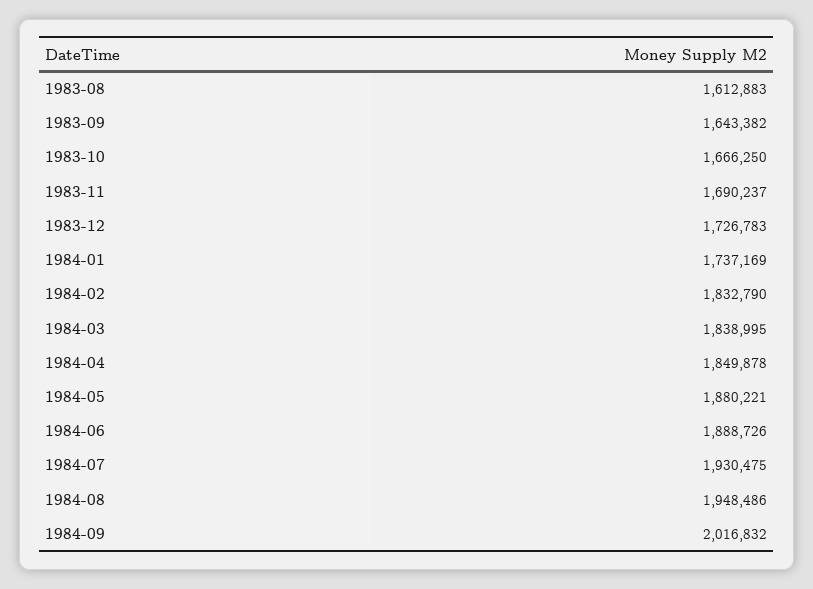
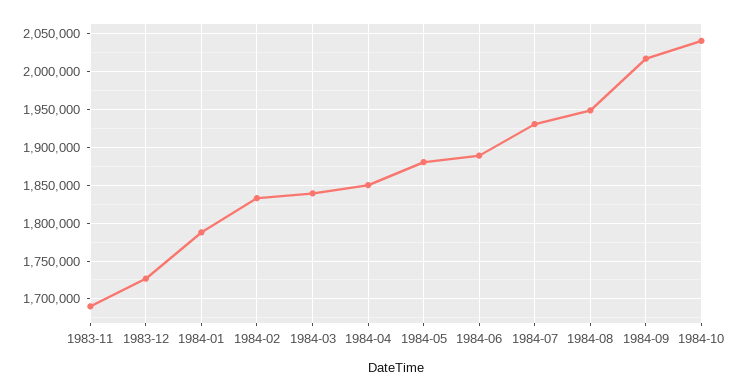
1983-08: 1612883 -> none
1983-09: 1643382 -> none
1983-10: 1666250 -> none
1984-01: 1737169 -> 1790000
1984-10: none -> 2040000

